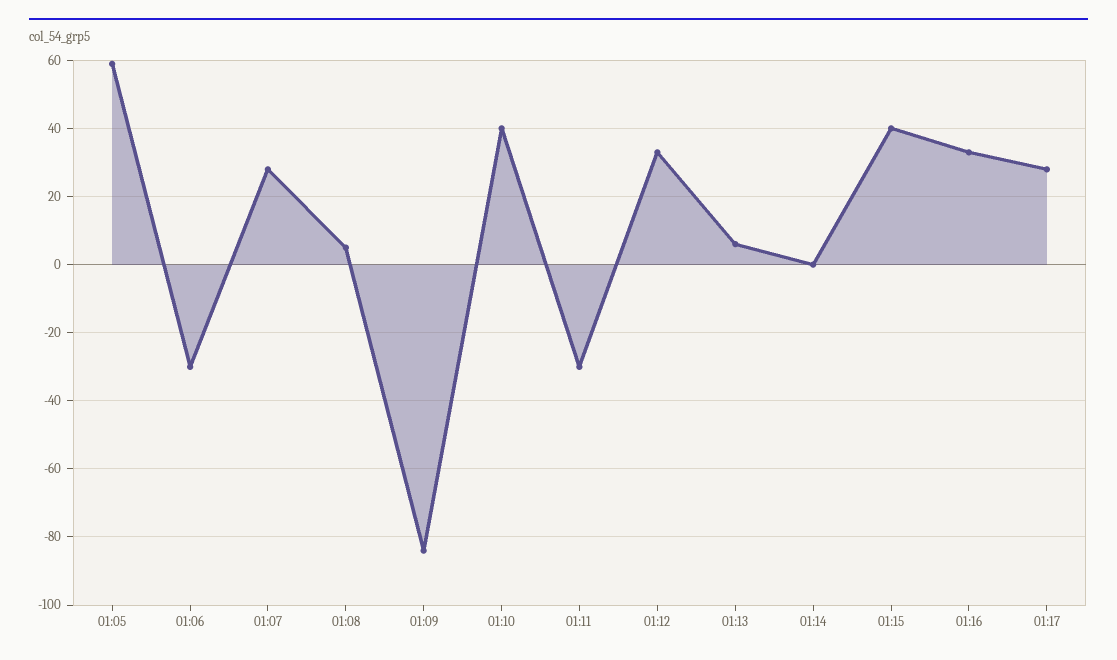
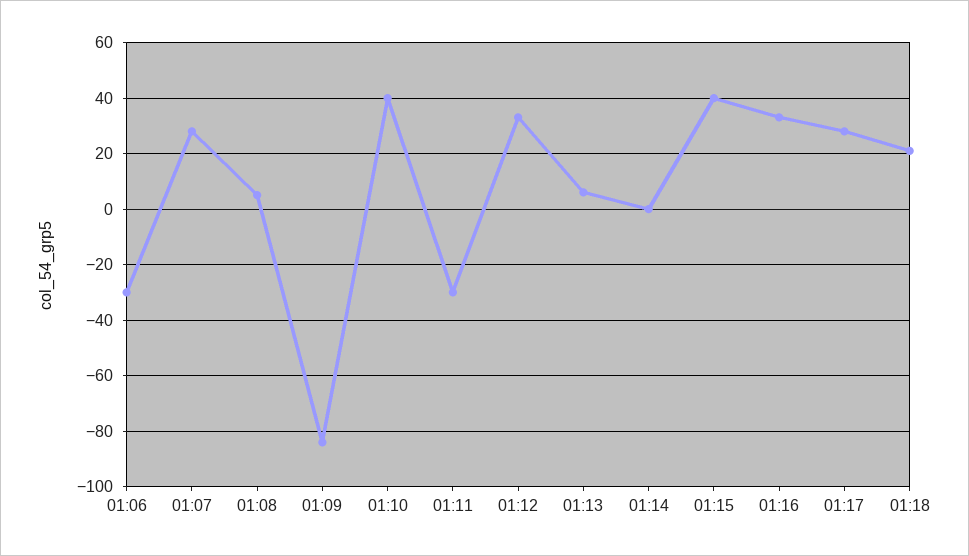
01:05: 60 -> none
01:18: none -> 20

